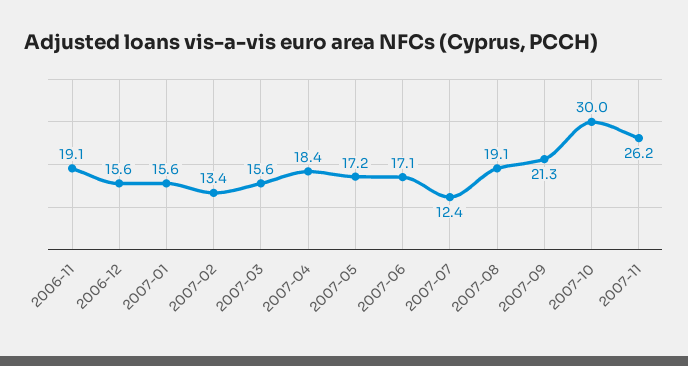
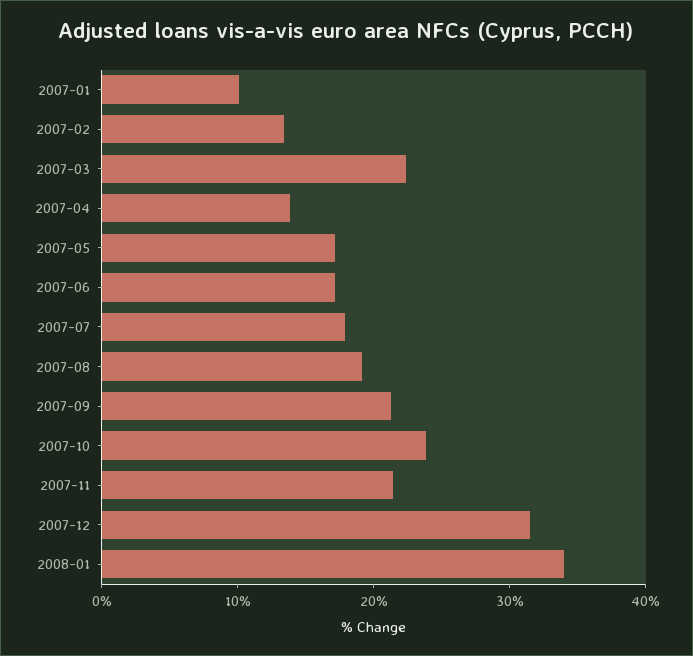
2006-11: 19.1 -> none
2006-12: 15.6 -> none
2007-01: 15.6 -> 10
2007-03: 15.6 -> 22
2007-04: 18.4 -> 14
2007-07: 12.4 -> 18
2007-10: 30 -> 24
2007-11: 26.2 -> 22
2007-12: none -> 32
2008-01: none -> 34

